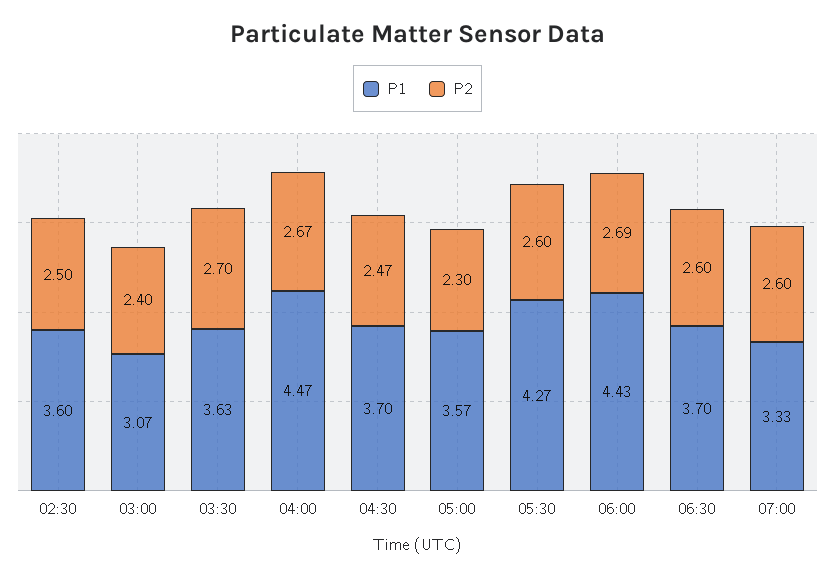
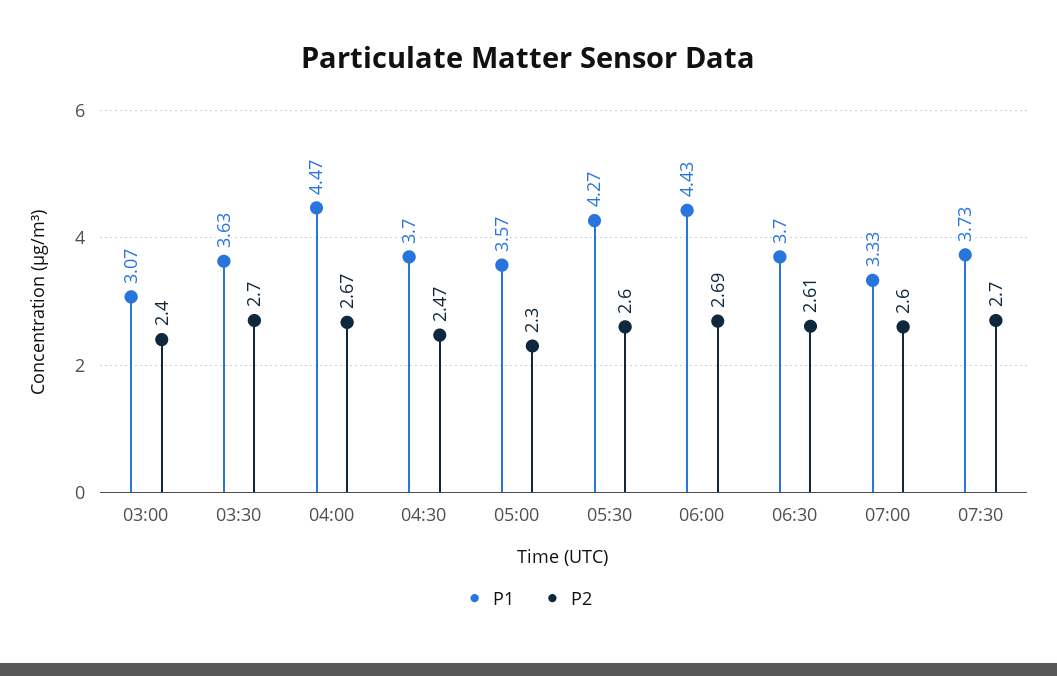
P1, 02:30: 3.6 -> none
P2, 02:30: 2.5 -> none
P2, 06:30: 2.6 -> 2.61
P1, 07:30: none -> 3.73
P2, 07:30: none -> 2.7

